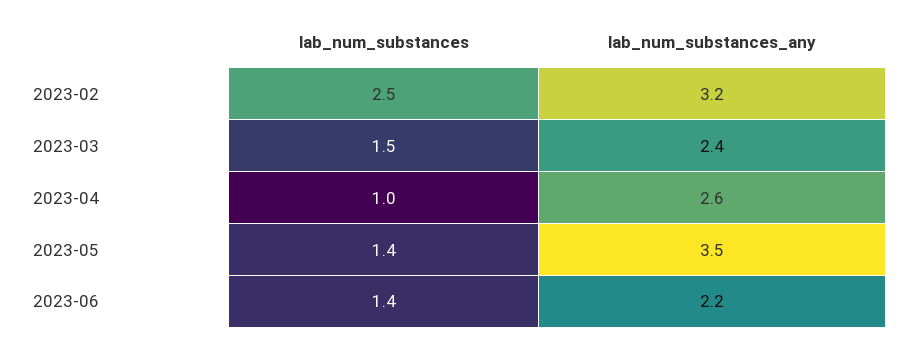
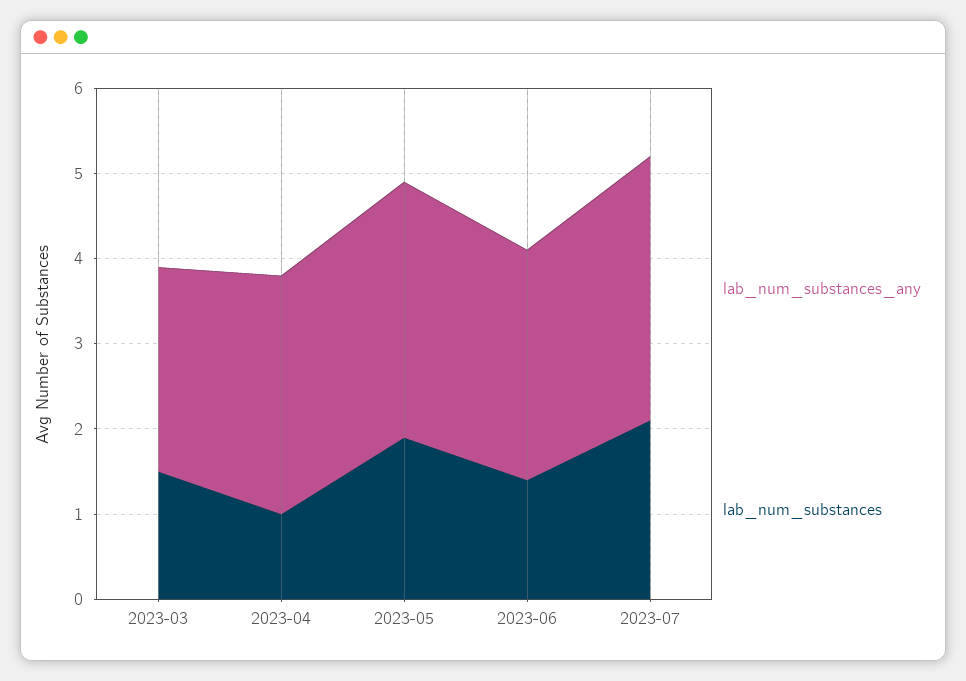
lab_num_substances, 2023-02: 2.5 -> none
lab_num_substances_any, 2023-02: 3.2 -> none
lab_num_substances_any, 2023-04: 2.6 -> 2.8
lab_num_substances, 2023-05: 1.4 -> 1.9
lab_num_substances_any, 2023-05: 3.5 -> 3
lab_num_substances_any, 2023-06: 2.2 -> 2.7
lab_num_substances_any, 2023-07: none -> 3.1
lab_num_substances, 2023-07: none -> 2.1

